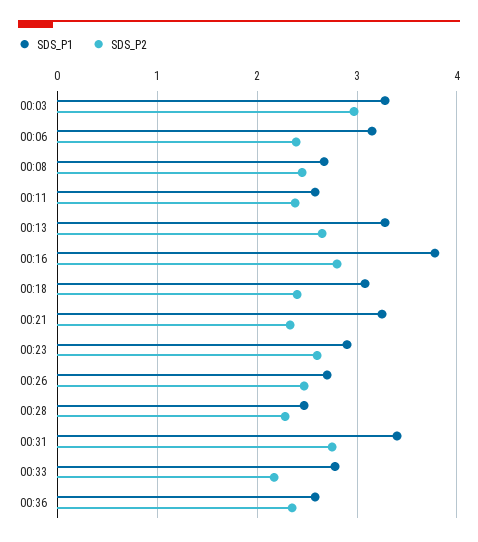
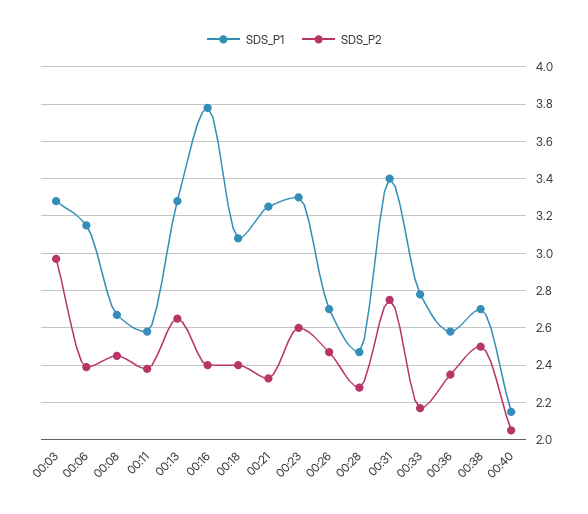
SDS_P2, 00:16: 2.8 -> 2.4
SDS_P1, 00:23: 2.9 -> 3.3
SDS_P1, 00:38: none -> 2.7
SDS_P2, 00:38: none -> 2.5
SDS_P1, 00:40: none -> 2.15
SDS_P2, 00:40: none -> 2.05

